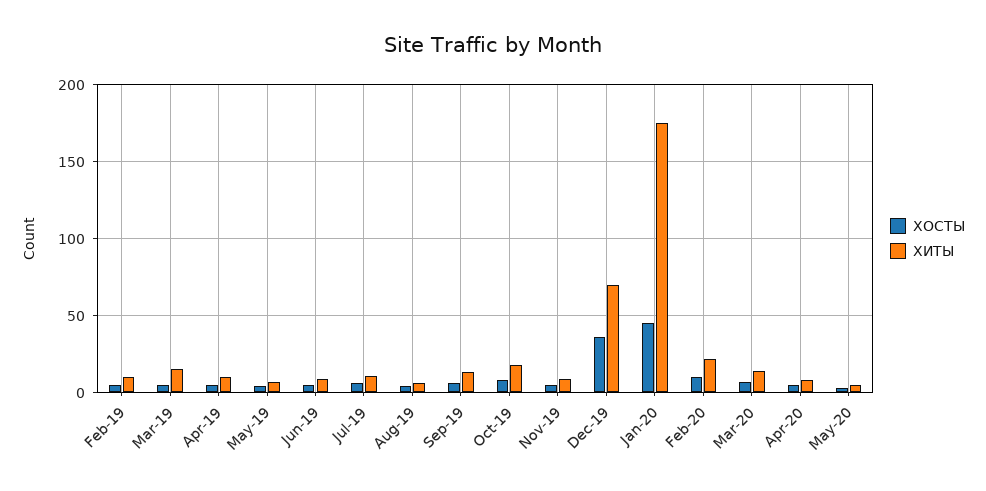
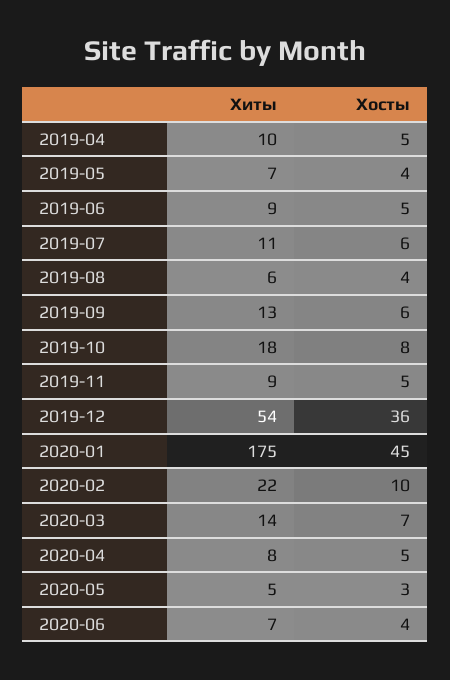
ХОСТЫ, Feb-19: 5 -> none
ХИТЫ, Feb-19: 10 -> none
ХОСТЫ, Mar-19: 5 -> none
ХИТЫ, Mar-19: 15 -> none
ХИТЫ, Dec-19: 70 -> 54
ХИТЫ, 2020-06: none -> 7
ХОСТЫ, 2020-06: none -> 4

